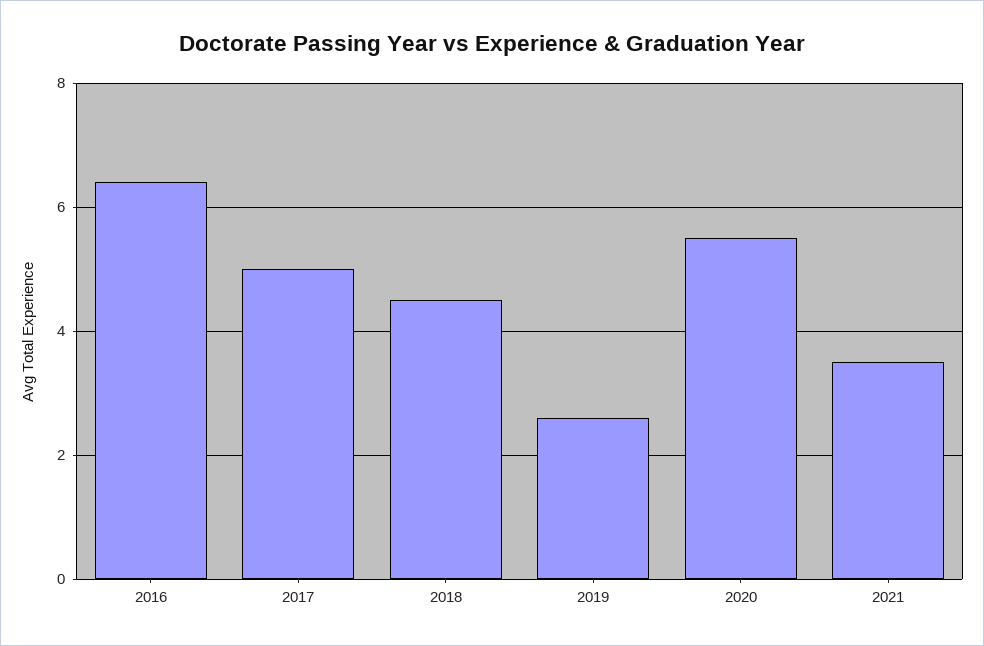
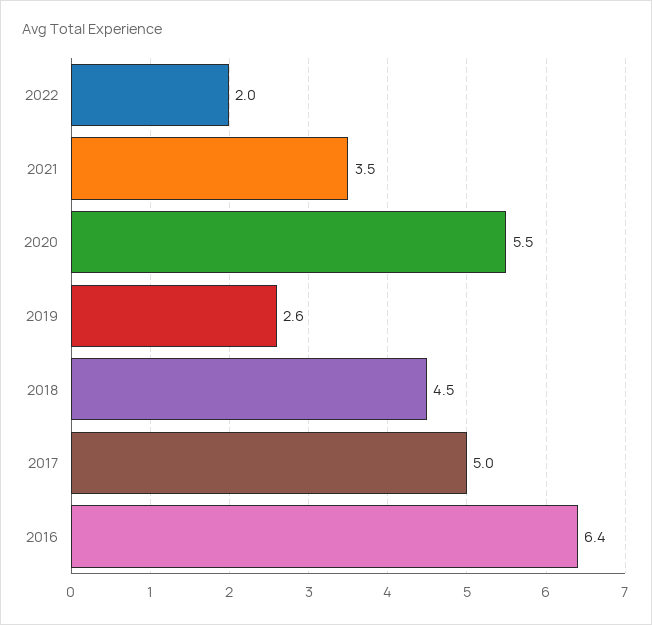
2022: none -> 2

